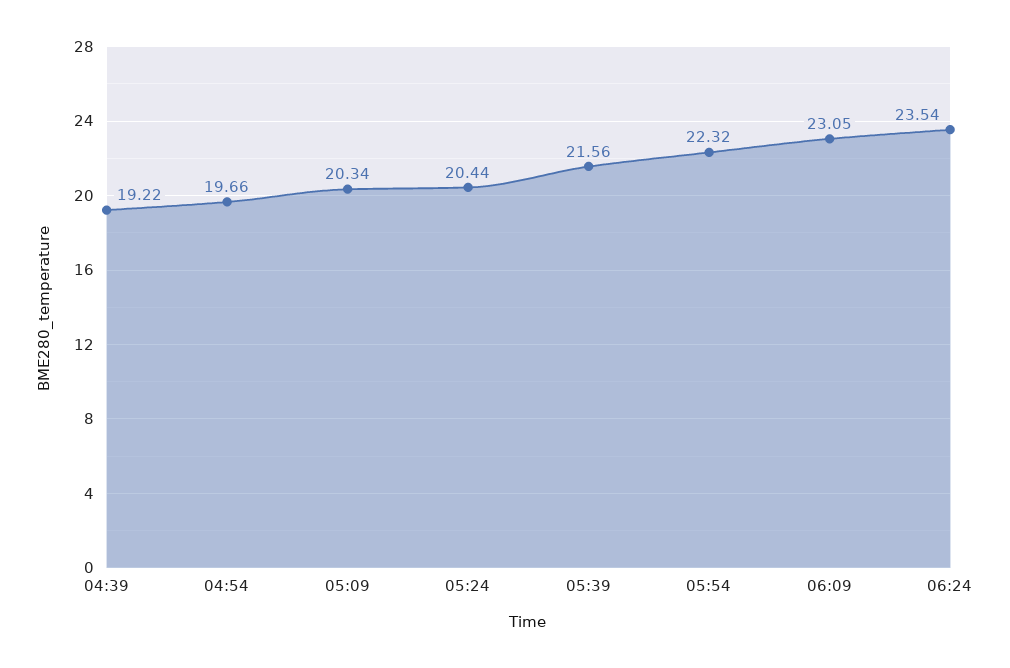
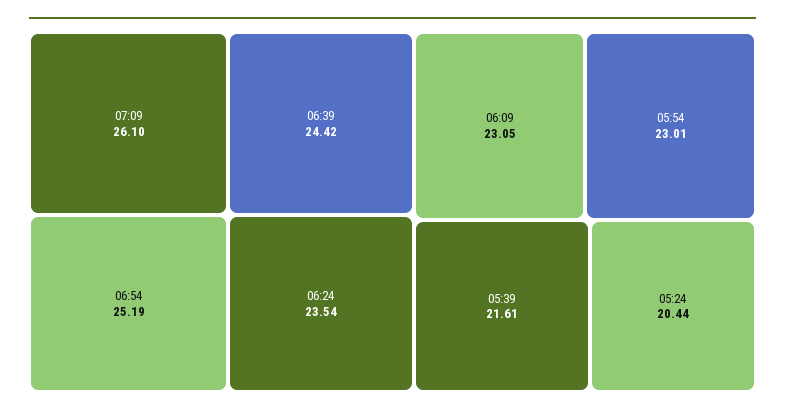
04:39: 19.22 -> none
04:54: 19.66 -> none
05:09: 20.34 -> none
05:39: 21.56 -> 21.61
05:54: 22.32 -> 23.01
07:09: none -> 26.1
06:54: none -> 25.19
06:39: none -> 24.42

